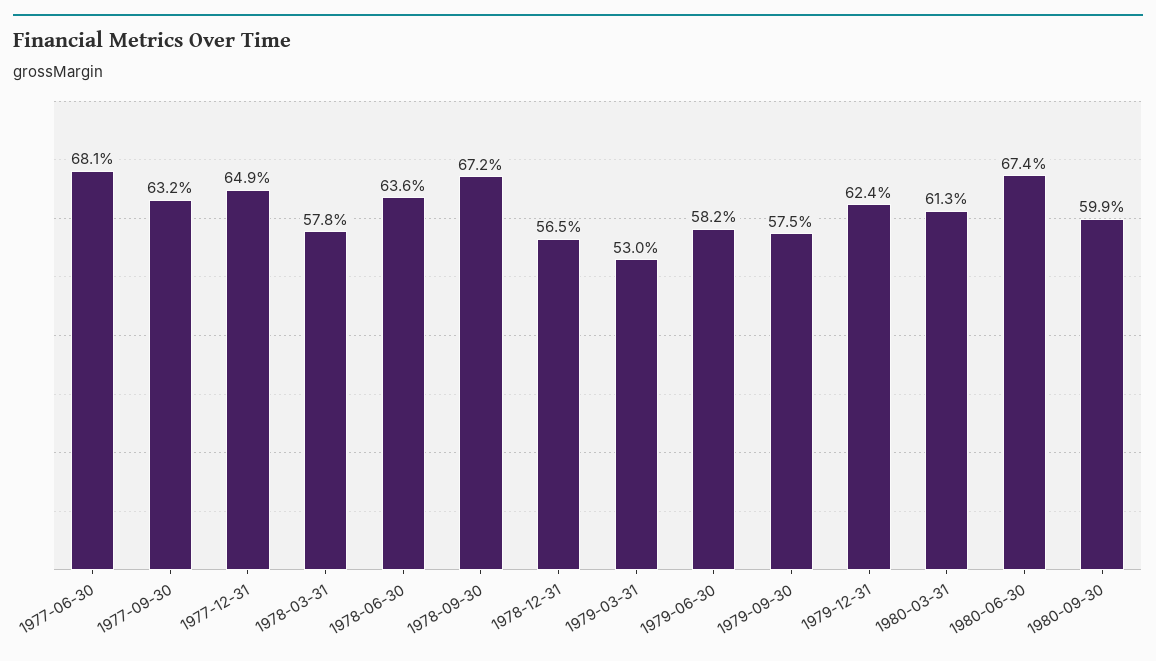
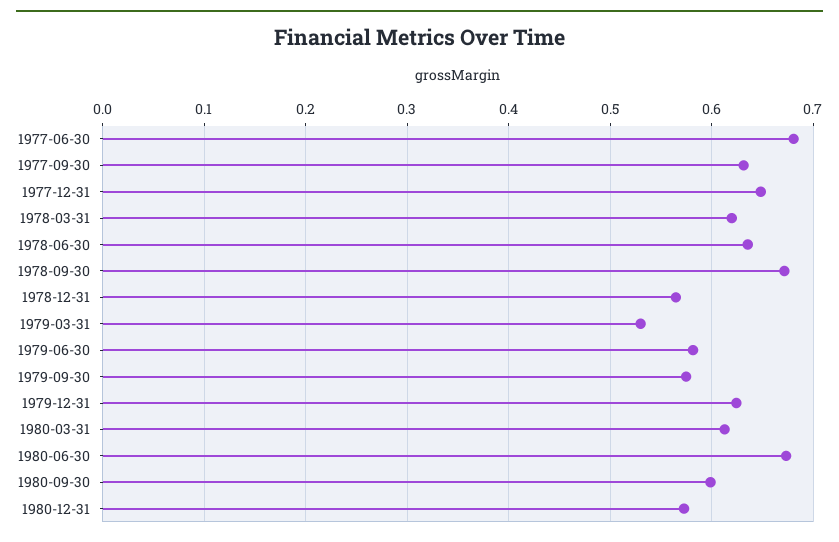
1978-03-31: 0.578 -> 0.62
1980-12-31: none -> 0.57

